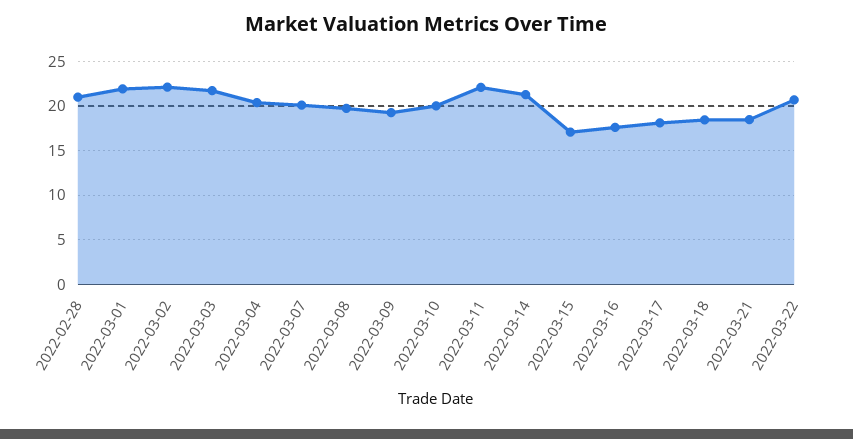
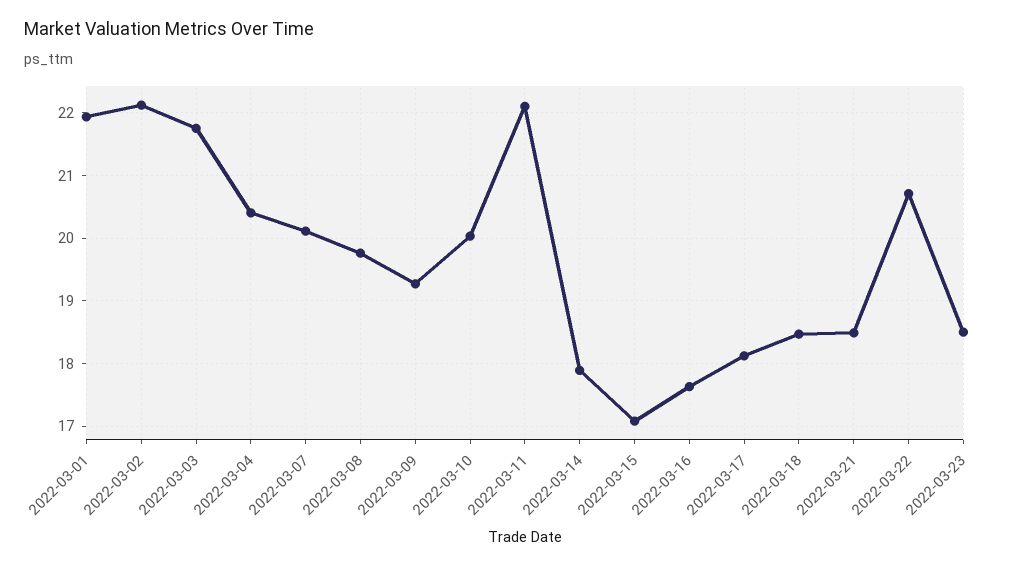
2022-02-28: 21 -> none
2022-03-14: 21 -> 17.9
2022-03-23: none -> 18.5

